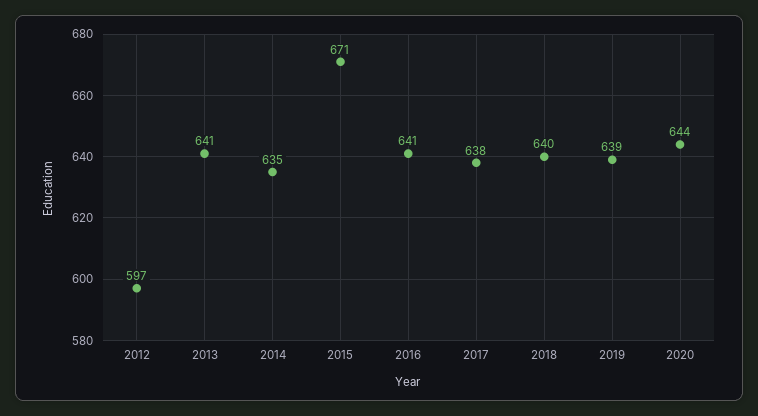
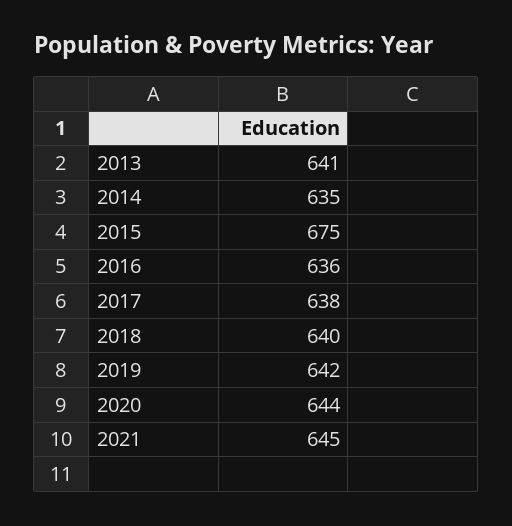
2012: 597 -> none
2015: 671 -> 675
2016: 641 -> 636
2019: 639 -> 642
2021: none -> 645

